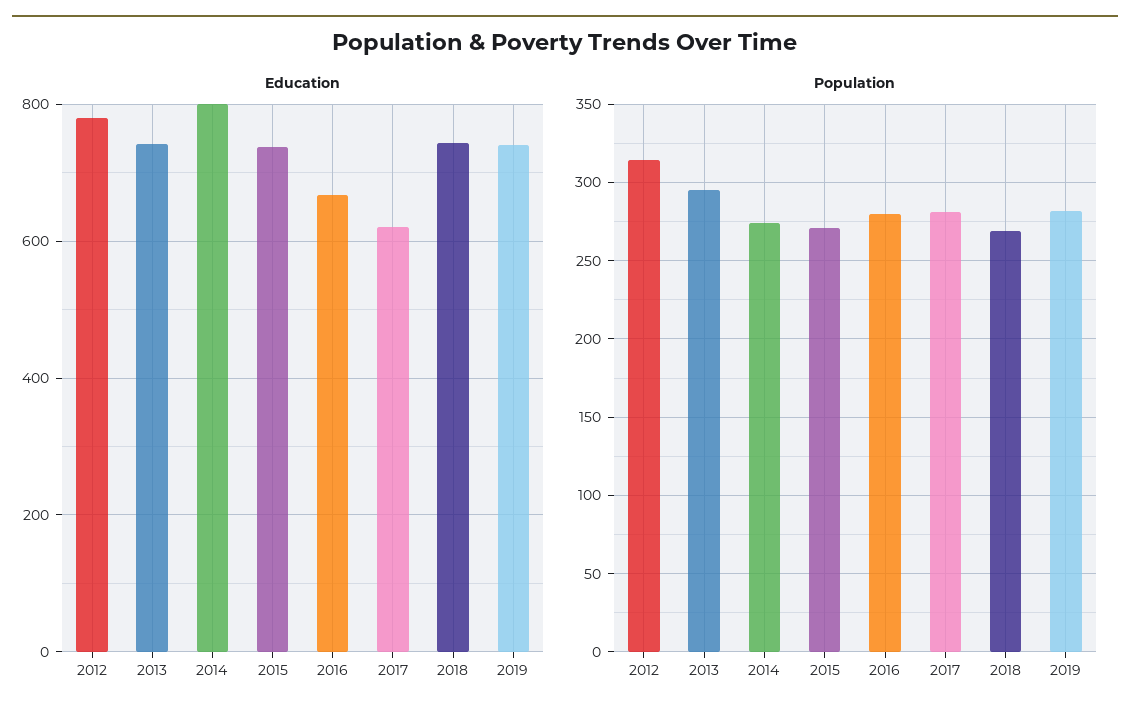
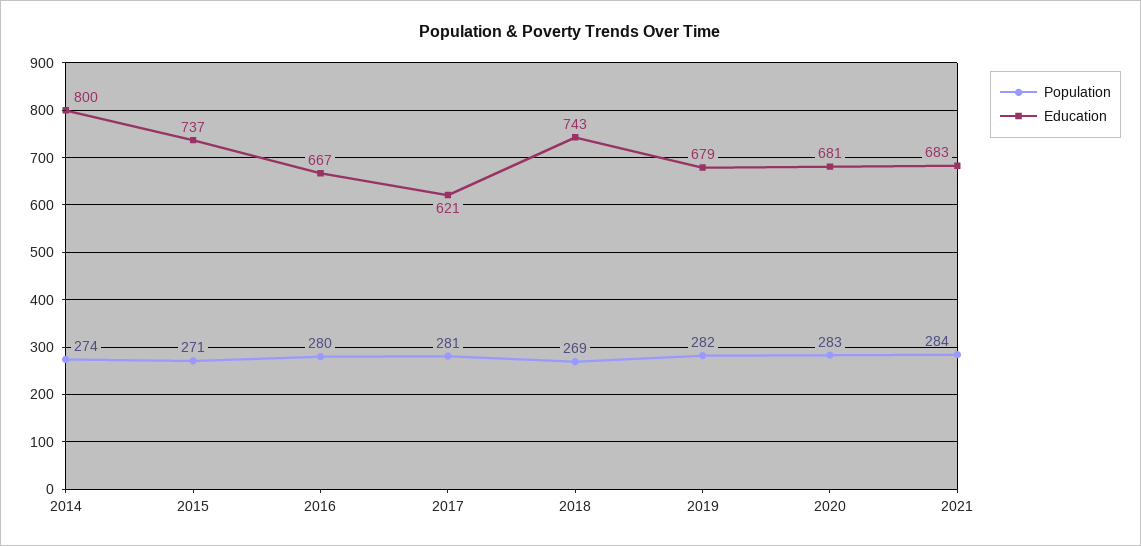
Education, 2012: 780 -> none
Education, 2013: 740 -> none
Education, 2019: 740 -> 679
Population, 2012: 315 -> none
Population, 2013: 295 -> none
Population, 2020: none -> 283
Education, 2020: none -> 681
Population, 2021: none -> 284
Education, 2021: none -> 683

